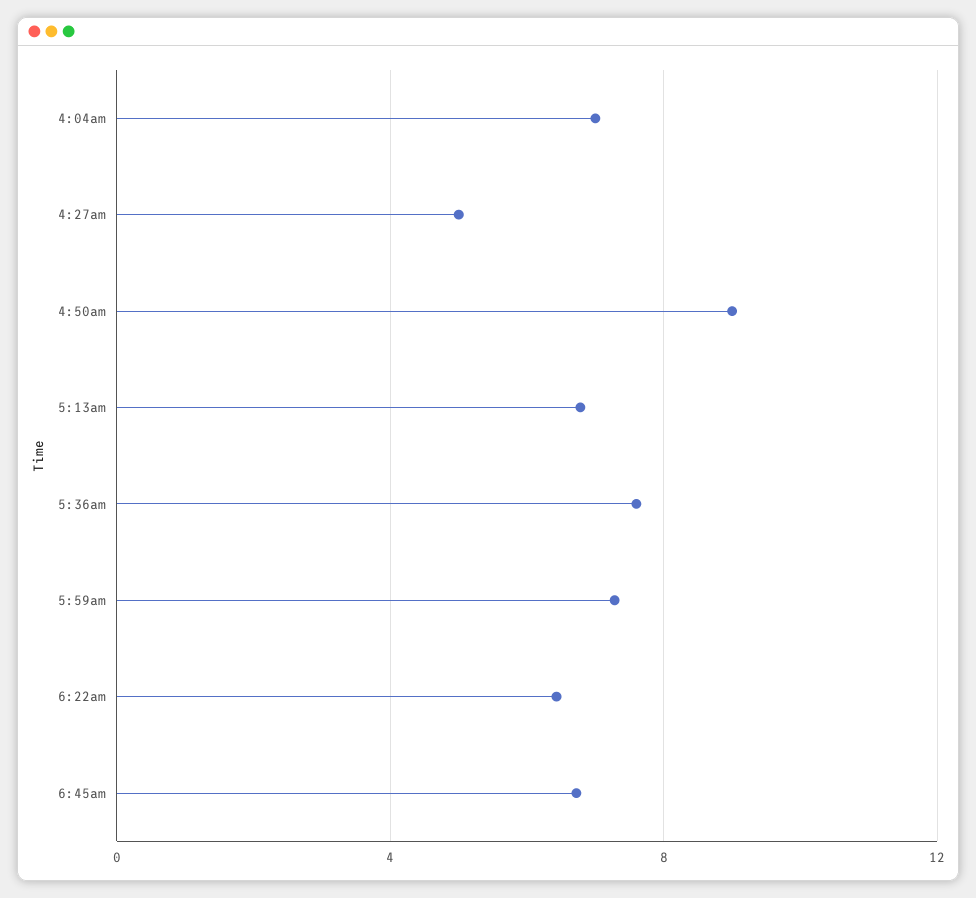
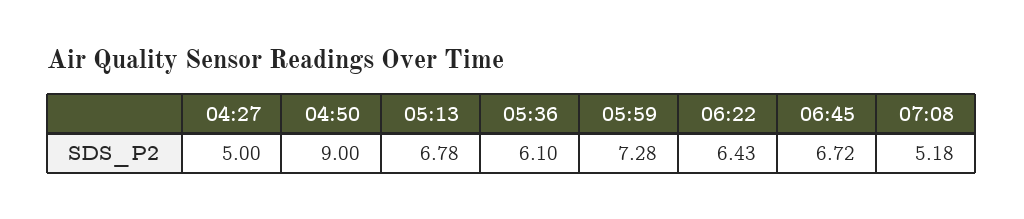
4:04am: 7 -> none
5:36am: 7.5 -> 6.1
07:08: none -> 5.18

